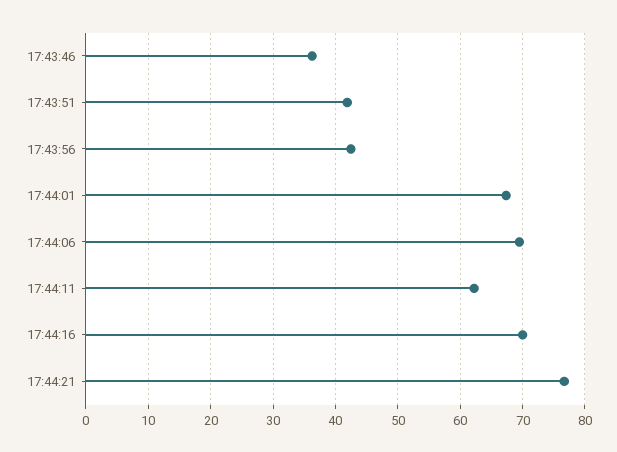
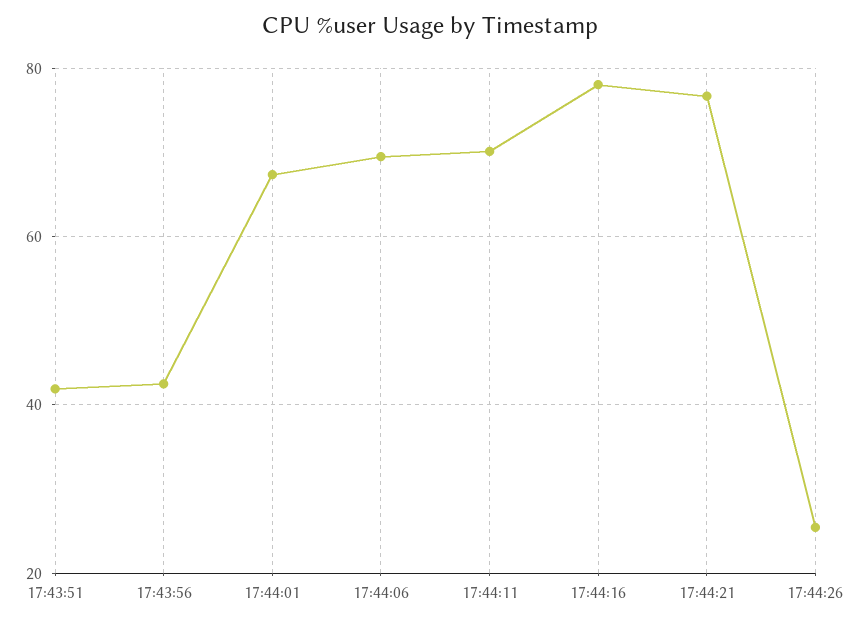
17:43:46: 36 -> none
17:44:11: 62 -> 70
17:44:16: 70 -> 78
17:44:26: none -> 26

